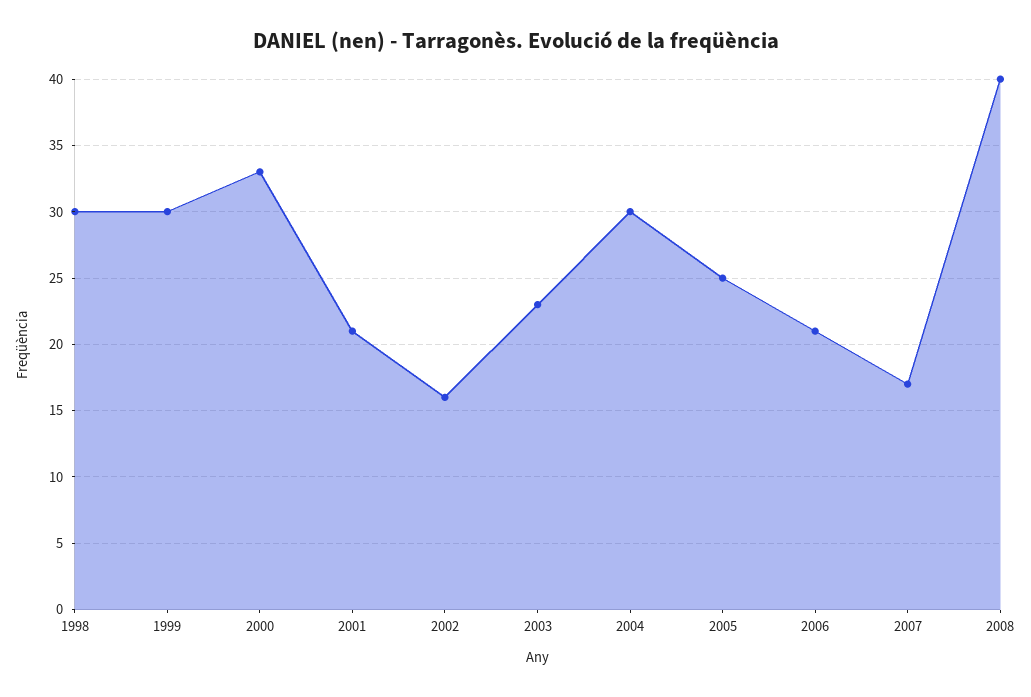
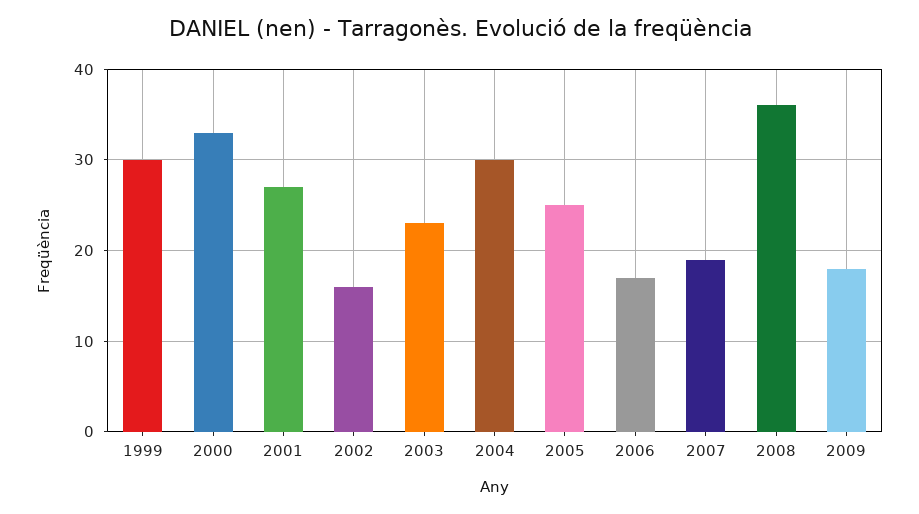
1998: 30 -> none
2001: 21 -> 27
2006: 21 -> 17
2007: 17 -> 19
2008: 40 -> 36
2009: none -> 18

